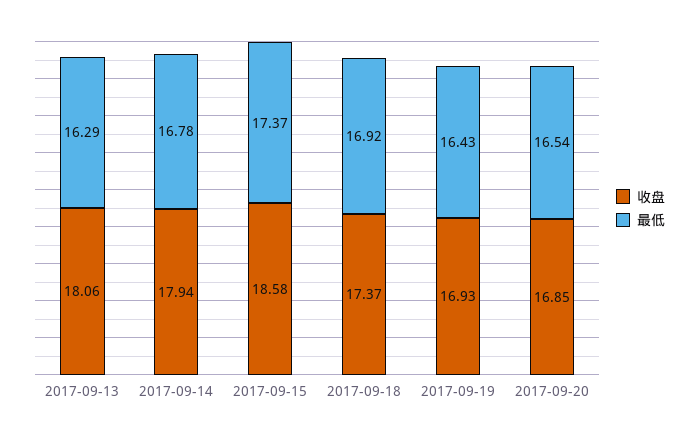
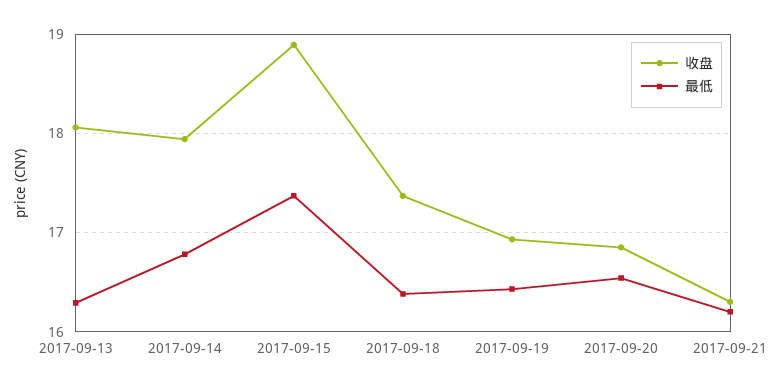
收盘, 2017-09-15: 18.58 -> 18.9
最低, 2017-09-18: 16.92 -> 16.4
收盘, 2017-09-21: none -> 16.3
最低, 2017-09-21: none -> 16.2

